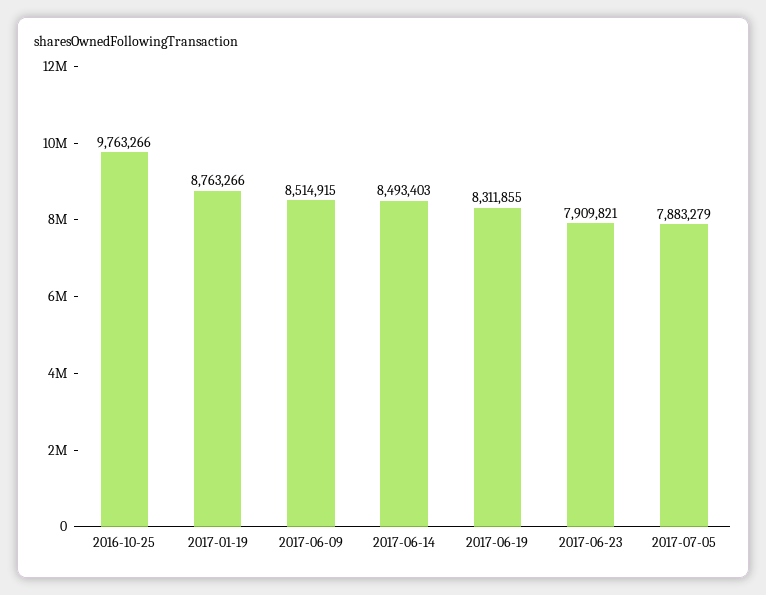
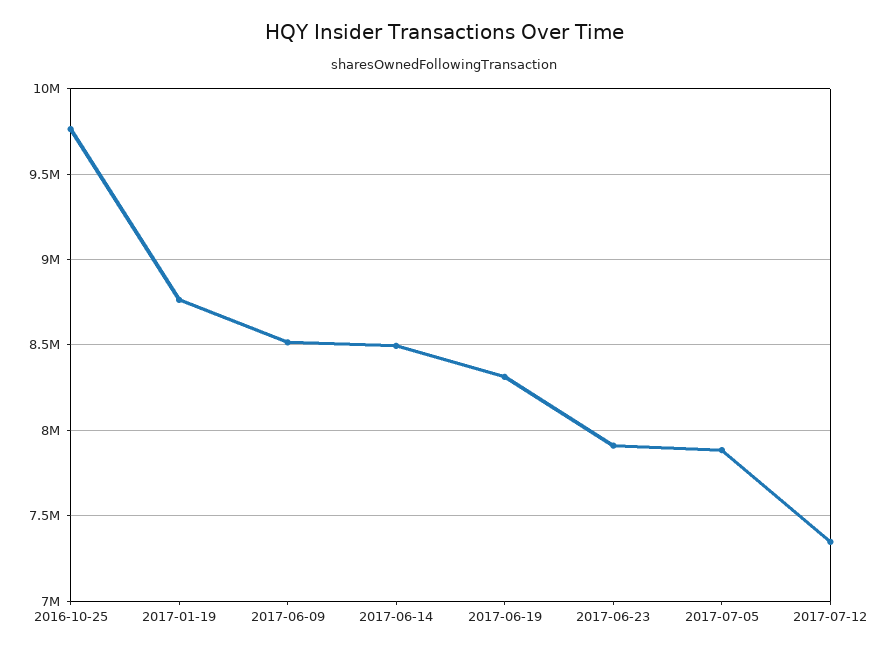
2017-07-12: none -> 7350000

